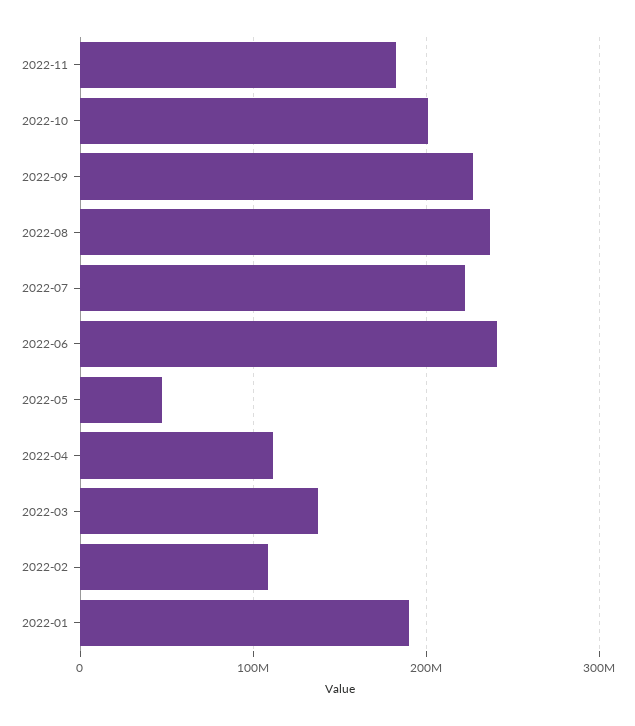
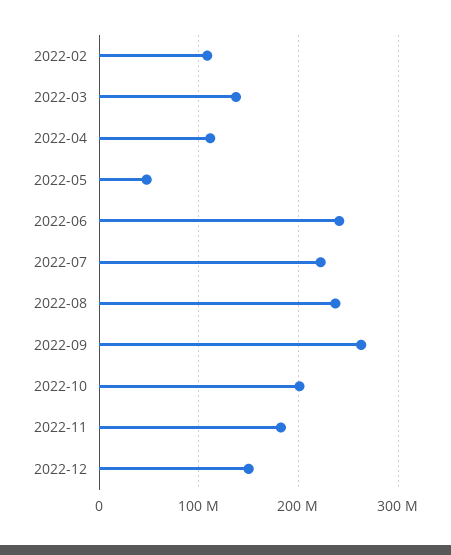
2022-09: 230000000 -> 260000000
2022-01: 190000000 -> none
2022-12: none -> 150000000

